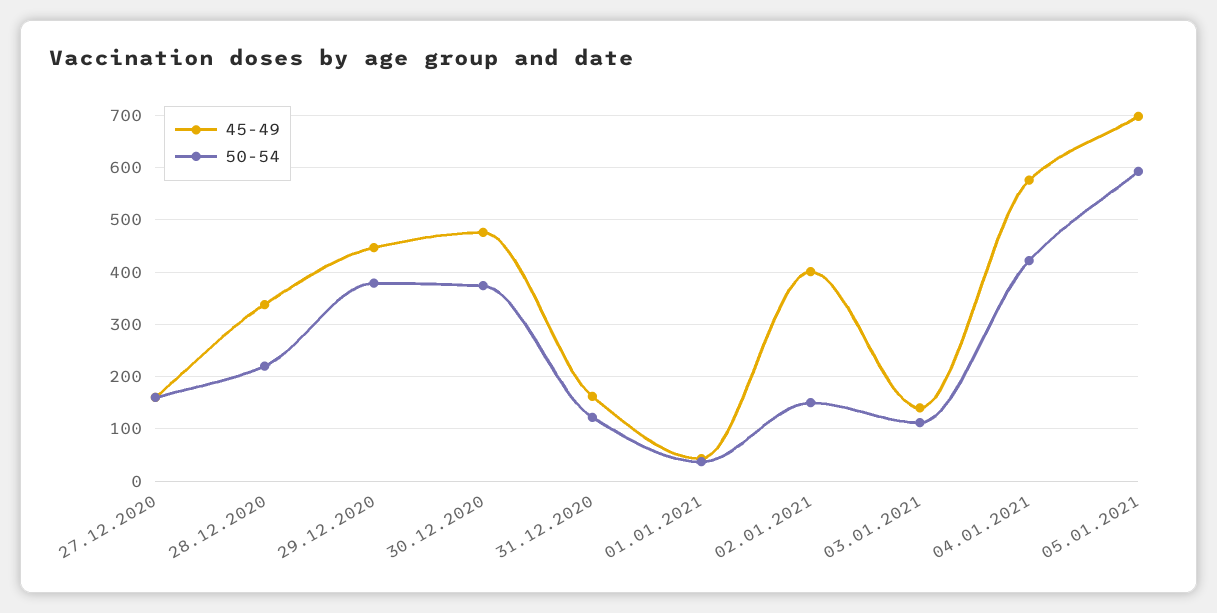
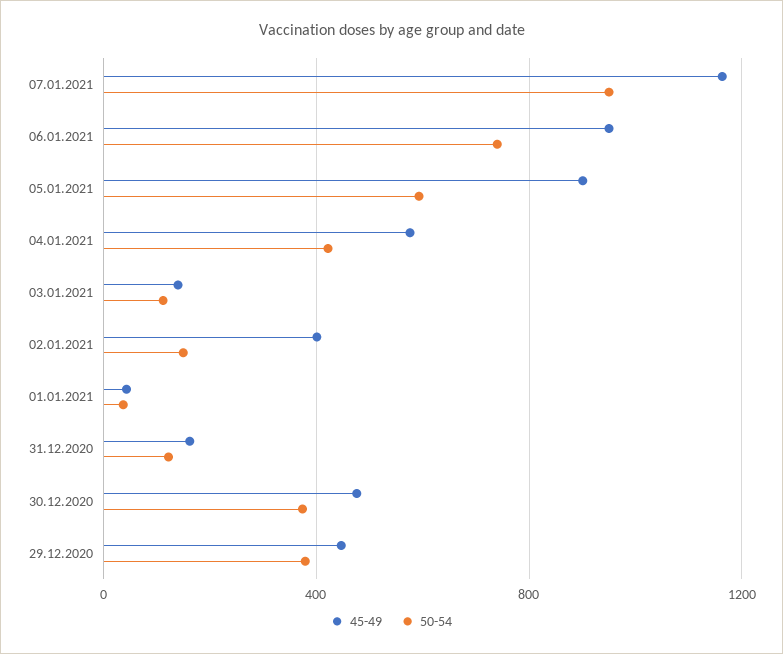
45-49, 27.12.2020: 160 -> none
50-54, 27.12.2020: 160 -> none
45-49, 28.12.2020: 340 -> none
50-54, 28.12.2020: 220 -> none
45-49, 05.01.2021: 700 -> 900
45-49, 07.01.2021: none -> 1150
50-54, 07.01.2021: none -> 950
45-49, 06.01.2021: none -> 950
50-54, 06.01.2021: none -> 750

